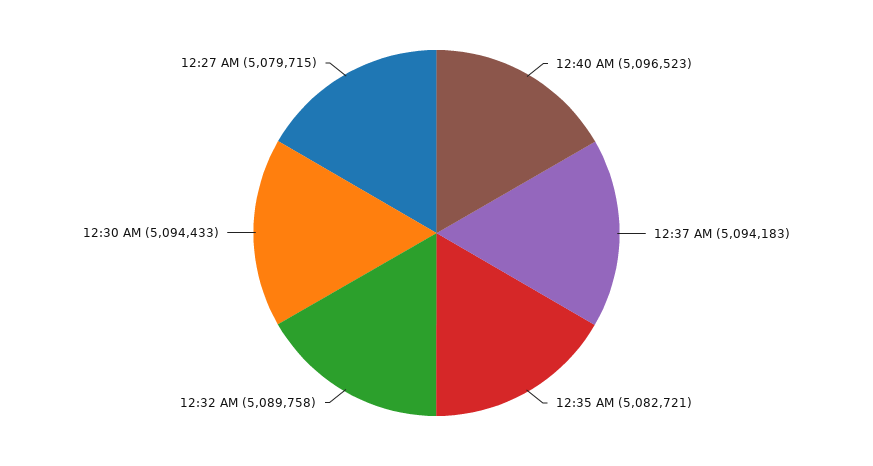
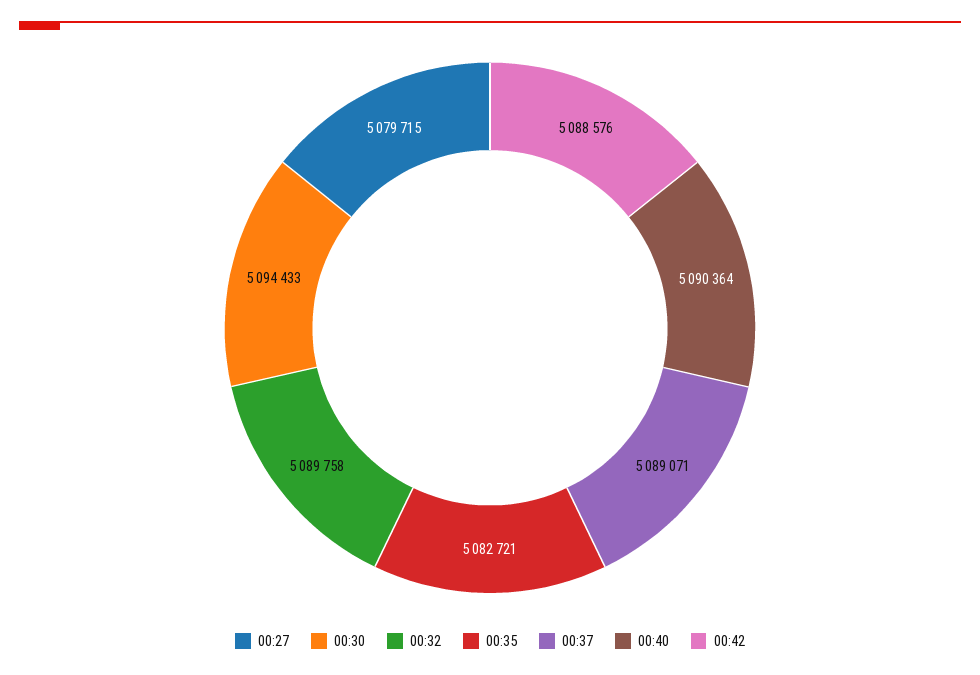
12:40 AM: 5096523 -> 5090364
12:37 AM: 5094183 -> 5089071
00:42: none -> 5088576

